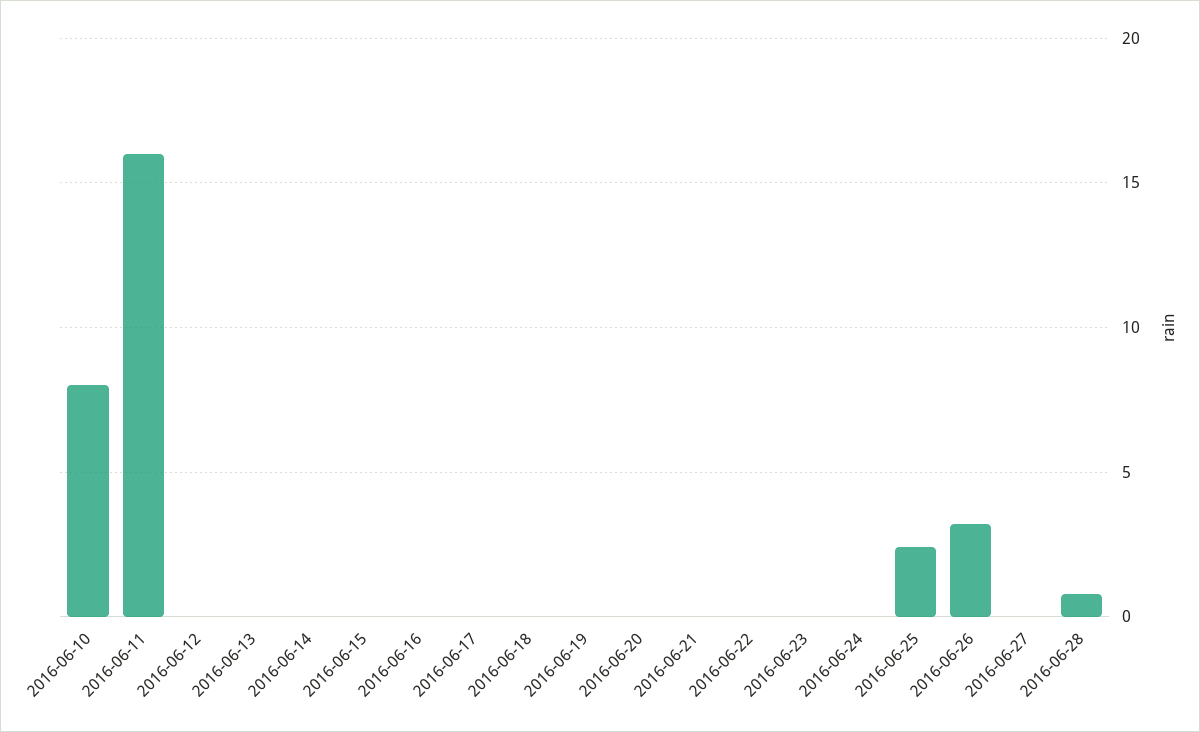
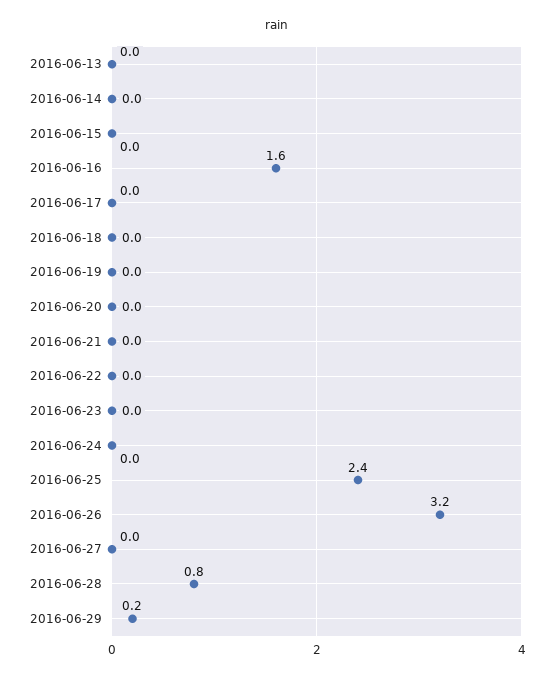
2016-06-10: 8 -> none
2016-06-11: 16 -> none
2016-06-12: 0 -> none
2016-06-16: 0 -> 1.6
2016-06-29: none -> 0.2

